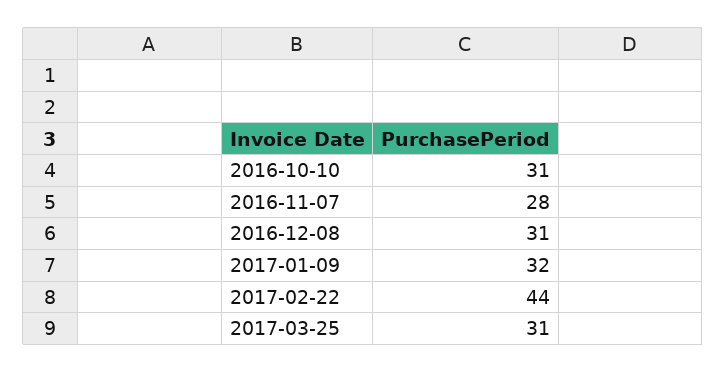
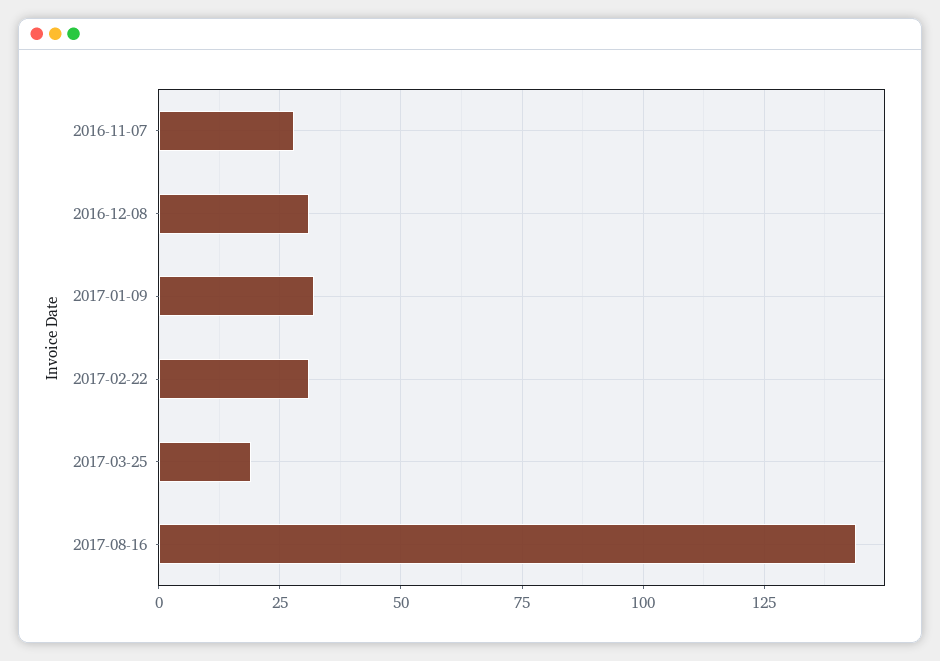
2016-10-10: 31 -> none
2017-02-22: 44 -> 30
2017-03-25: 31 -> 20
2017-08-16: none -> 145

